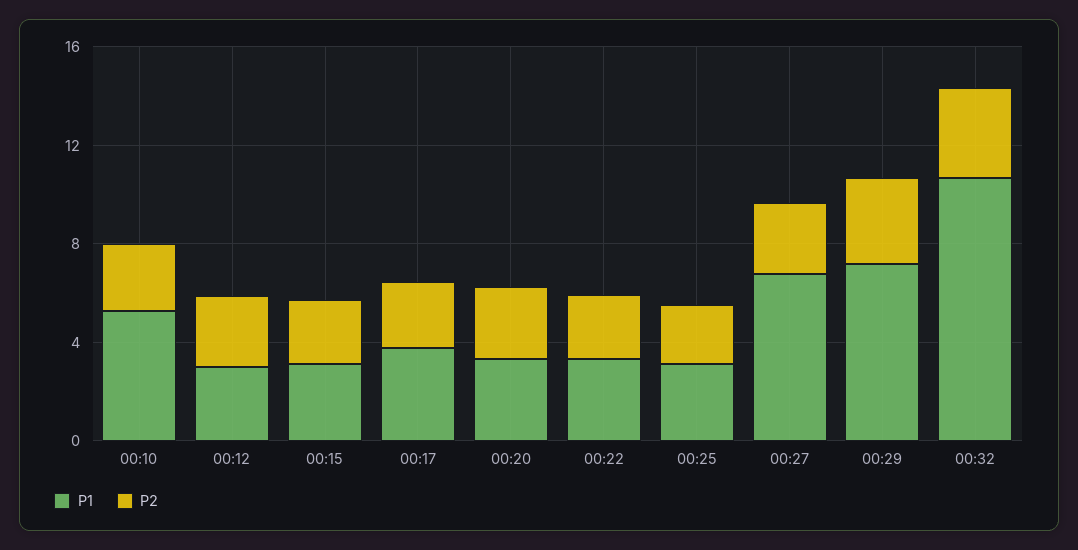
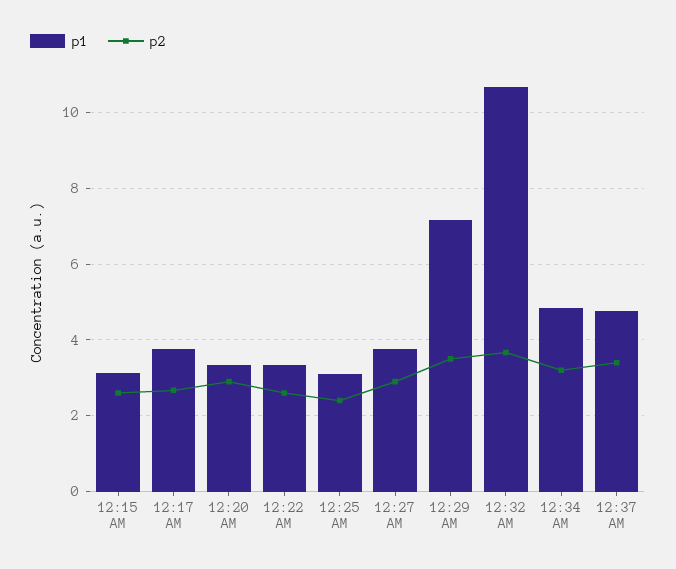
P1, 00:10: 5 -> none
P2, 00:10: 3 -> none
P1, 00:12: 3 -> none
P2, 00:12: 3 -> none
P1, 00:27: 7 -> 3.8
P1, 12:34 AM: none -> 4.8
P2, 12:34 AM: none -> 3.2
P1, 12:37 AM: none -> 4.8
P2, 12:37 AM: none -> 3.4

